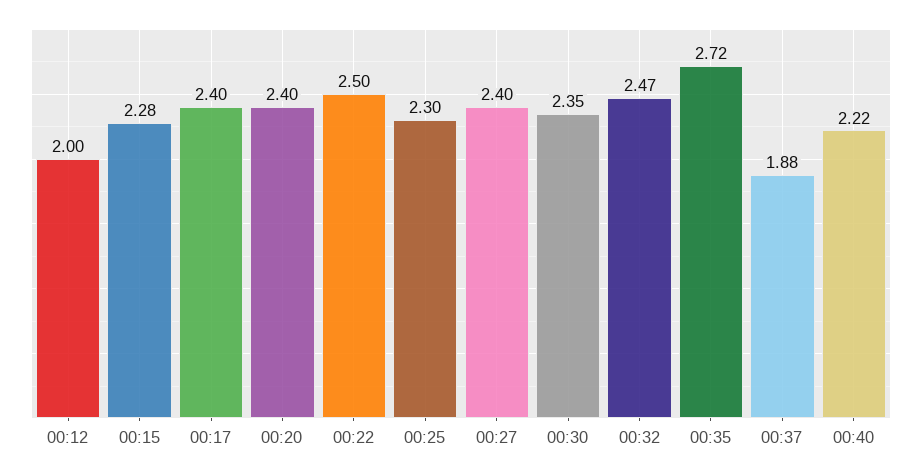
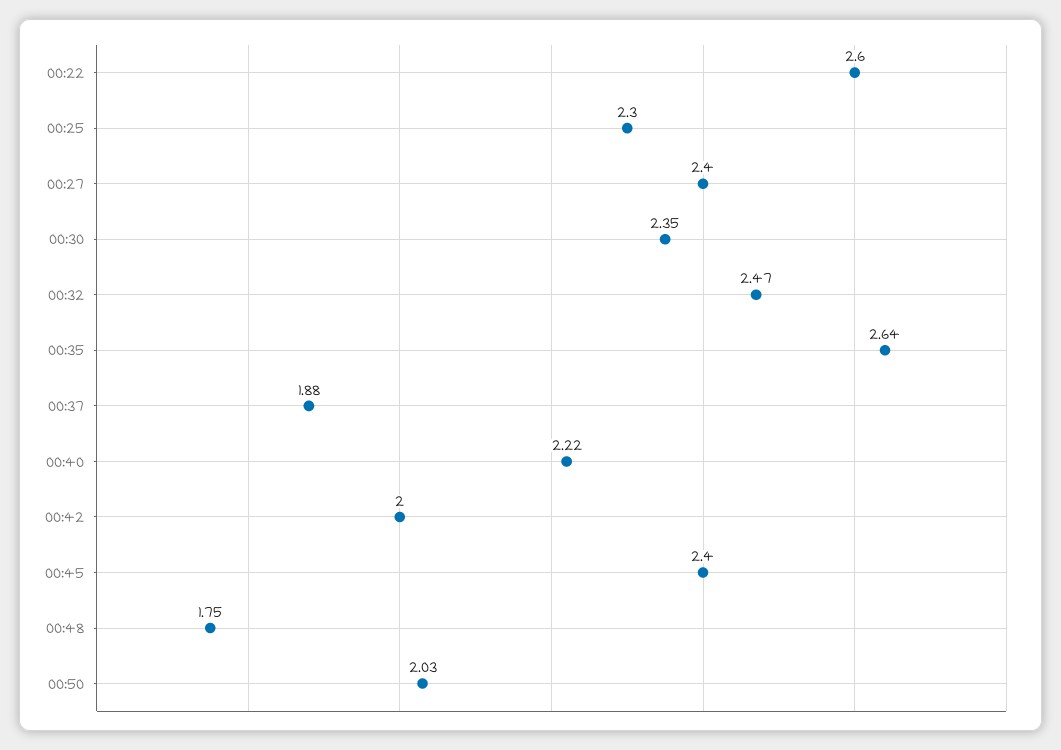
00:12: 2 -> none
00:15: 2.28 -> none
00:17: 2.4 -> none
00:20: 2.4 -> none
00:22: 2.5 -> 2.6
00:35: 2.72 -> 2.64
00:42: none -> 2
00:45: none -> 2.4
00:48: none -> 1.75
00:50: none -> 2.03

